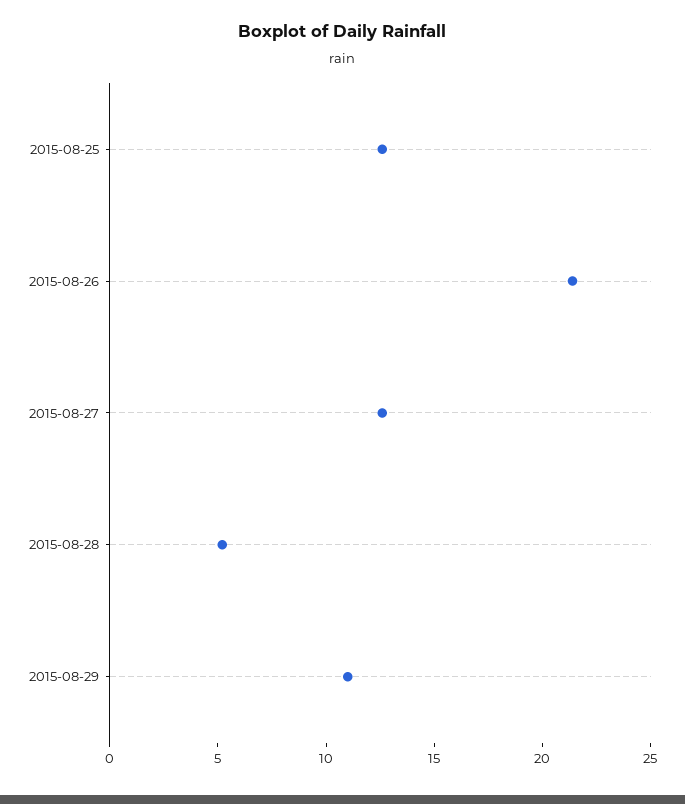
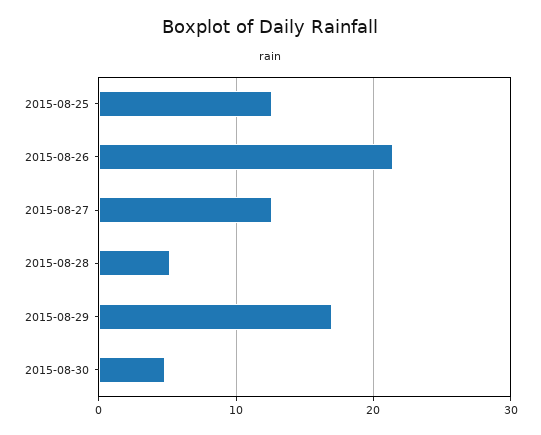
2015-08-29: 11 -> 17
2015-08-30: none -> 5

